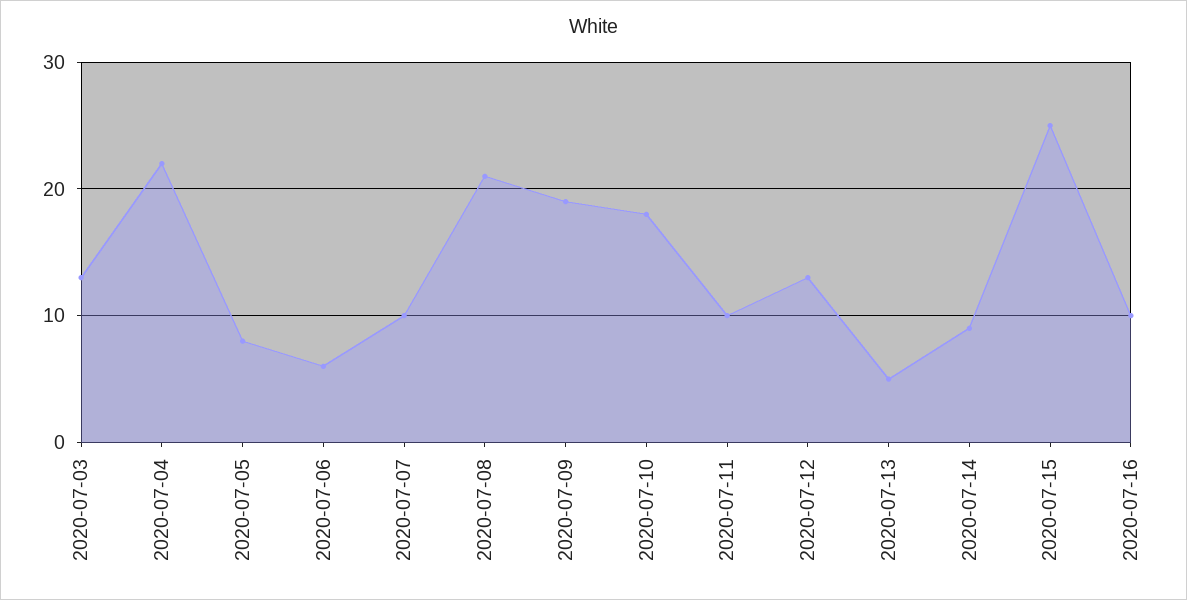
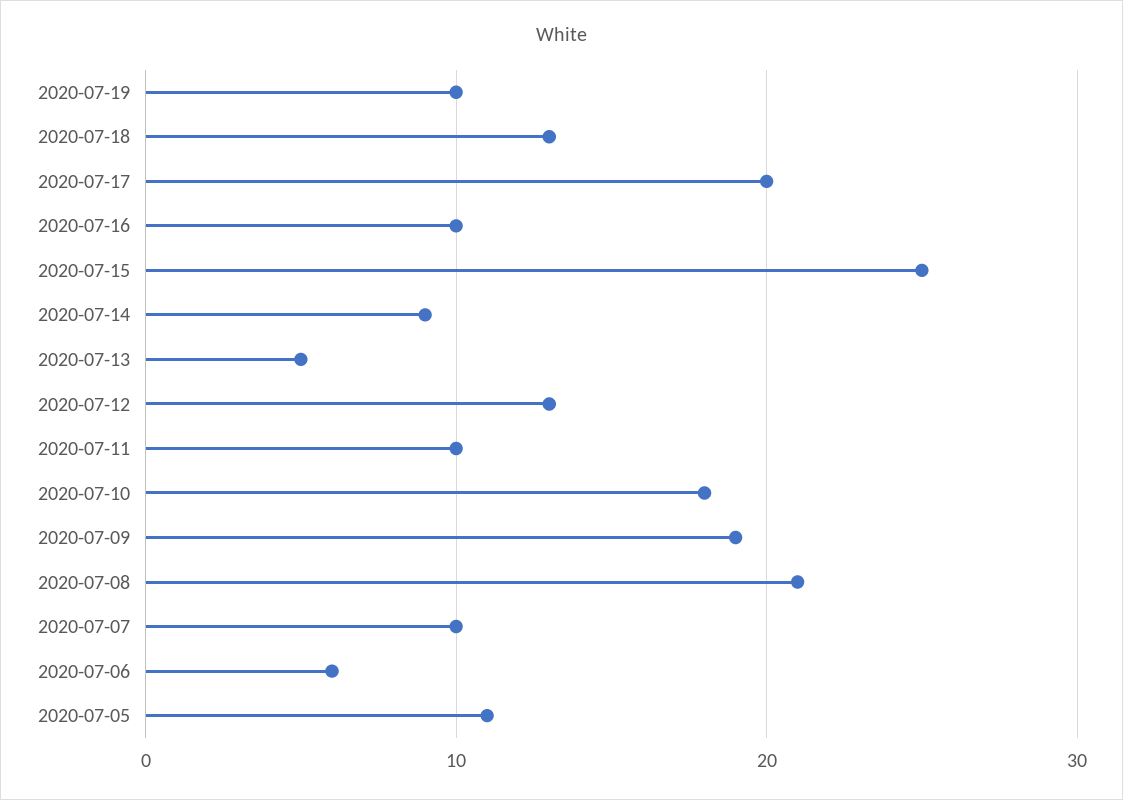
2020-07-03: 13 -> none
2020-07-04: 22 -> none
2020-07-05: 8 -> 11
2020-07-19: none -> 10
2020-07-18: none -> 13
2020-07-17: none -> 20

